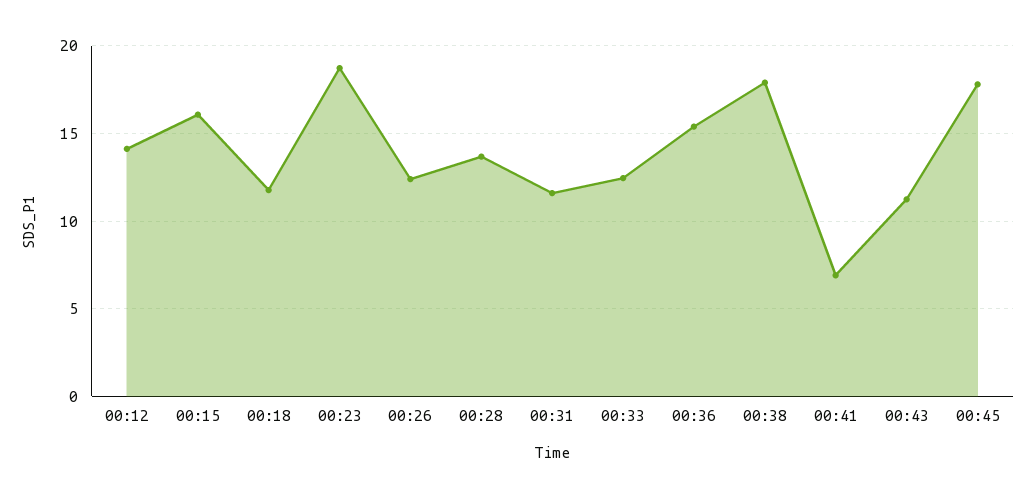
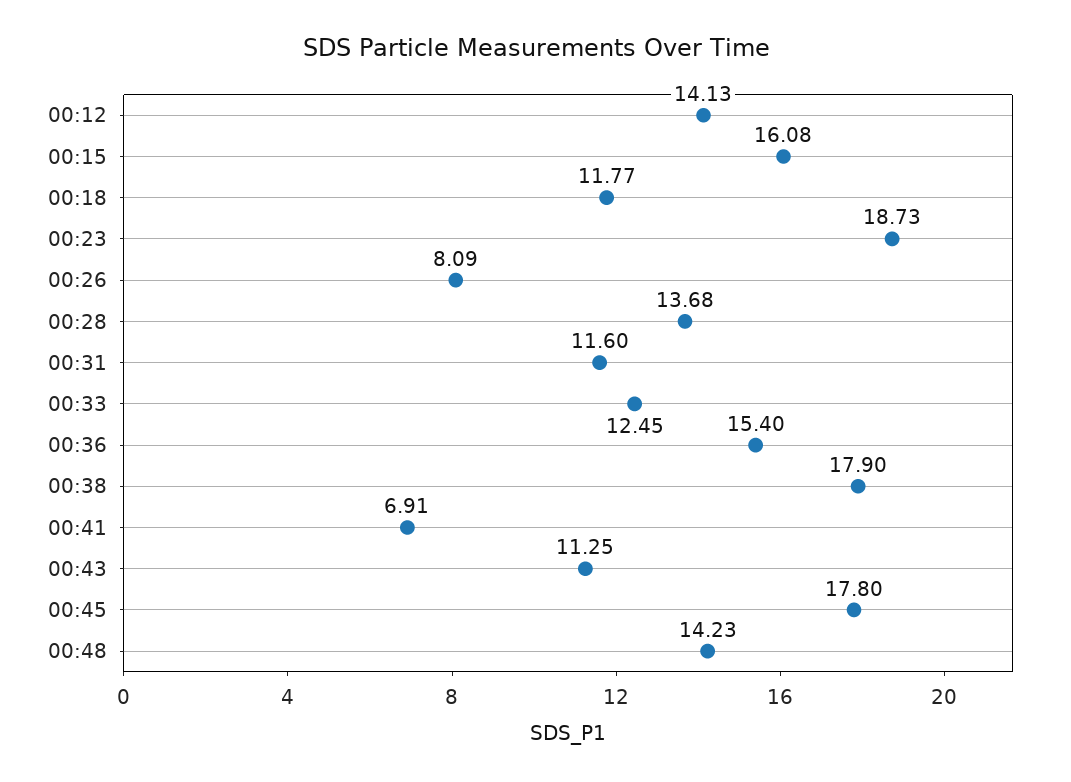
00:26: 12.5 -> 8.09
00:48: none -> 14.23

